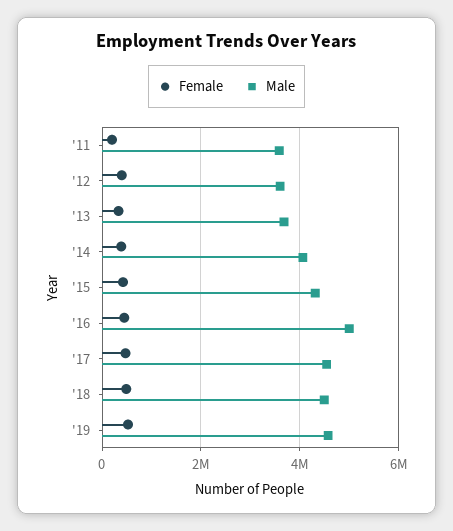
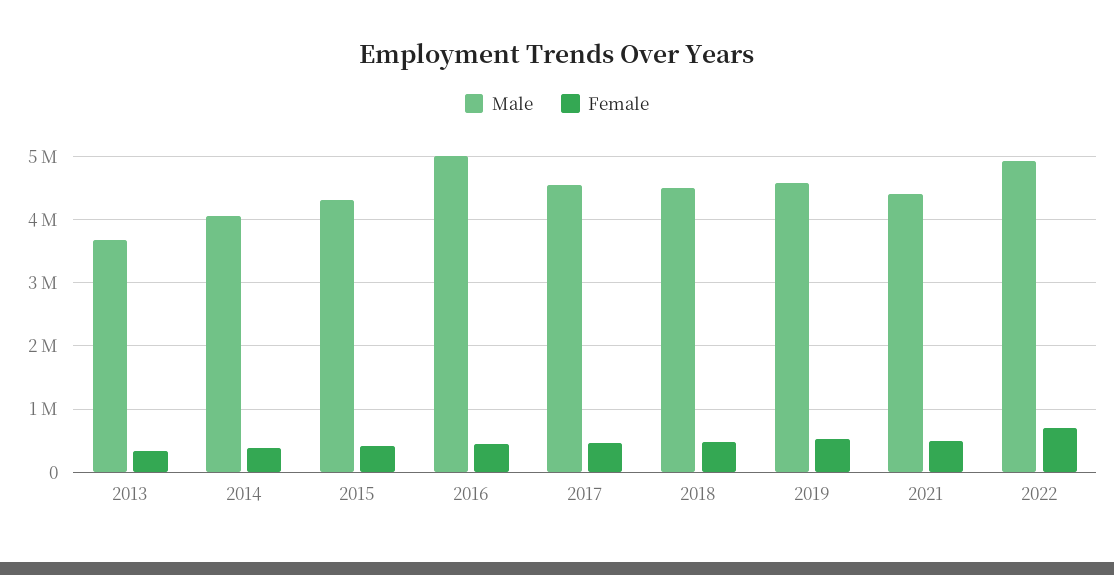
Female, '11: 200000 -> none
Male, '11: 3600000 -> none
Female, '12: 400000 -> none
Male, '12: 3600000 -> none
Male, 2021: none -> 4400000
Female, 2021: none -> 500000
Male, 2022: none -> 4900000
Female, 2022: none -> 700000

